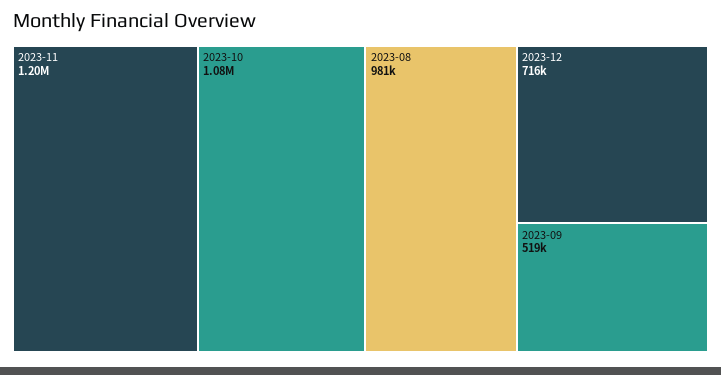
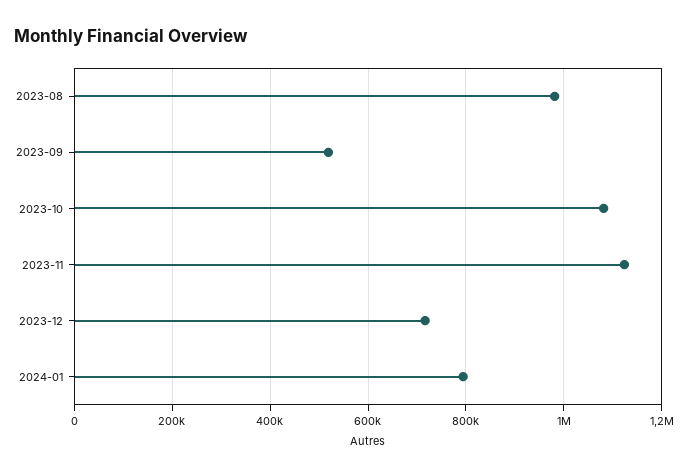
2023-11: 1200000 -> 1120000
2024-01: none -> 800000

